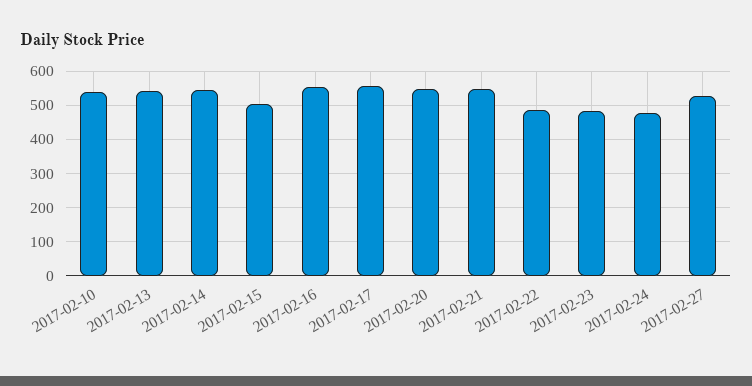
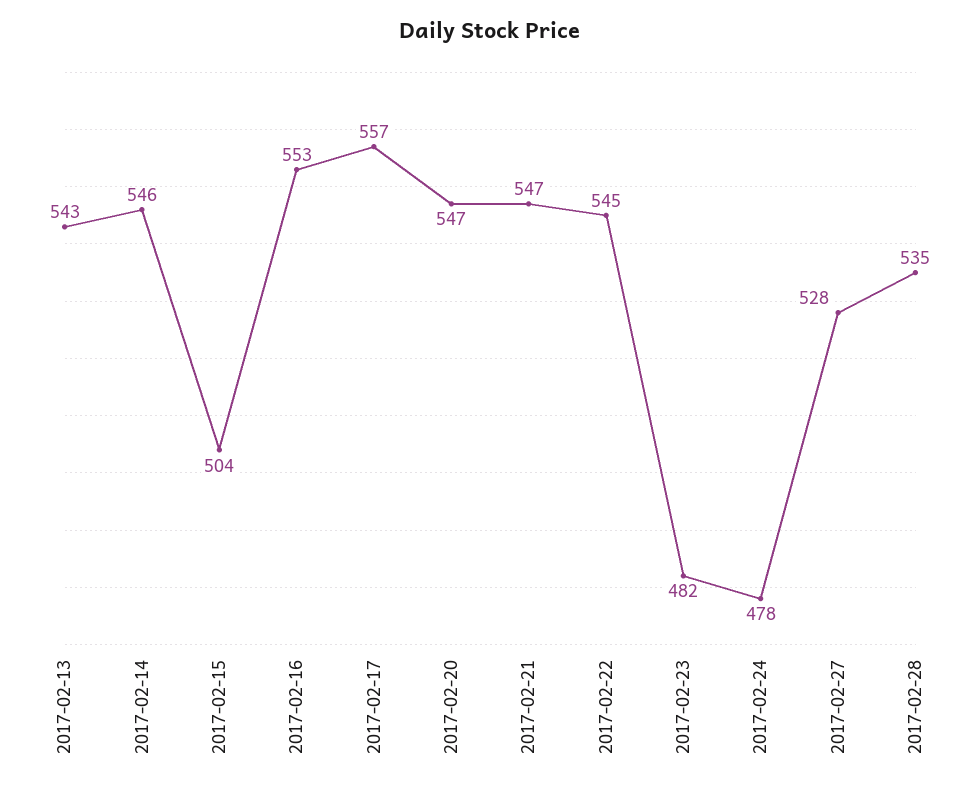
2017-02-10: 540 -> none
2017-02-22: 480 -> 545
2017-02-28: none -> 535

